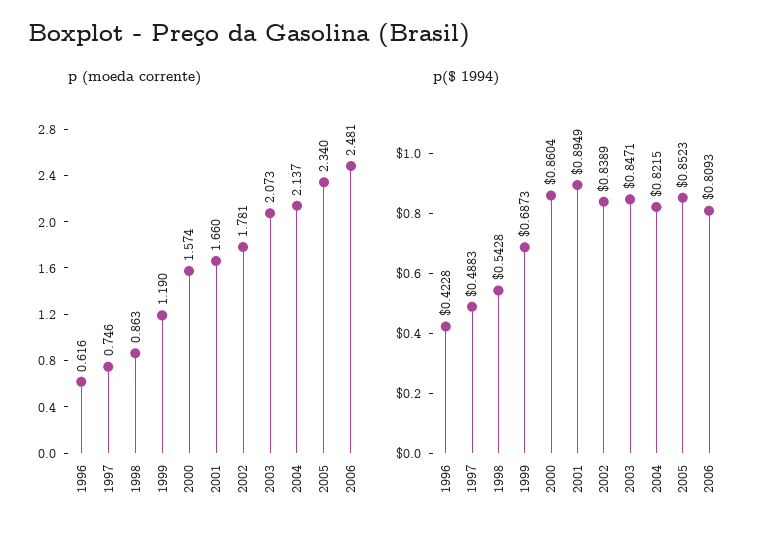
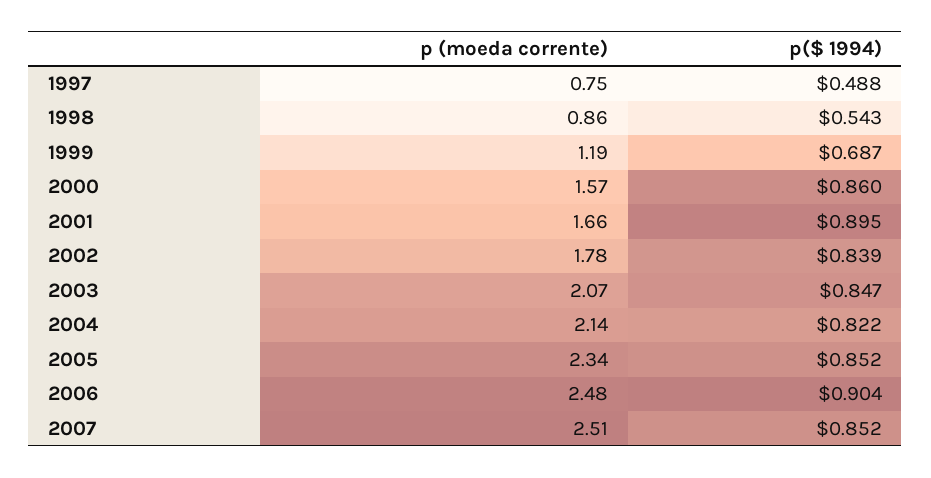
p (moeda corrente), 1996: 0.616 -> none
p($ 1994), 1996: 0.4228 -> none
p($ 1994), 2006: 0.8093 -> 0.904
p (moeda corrente), 2007: none -> 2.51
p($ 1994), 2007: none -> 0.852

